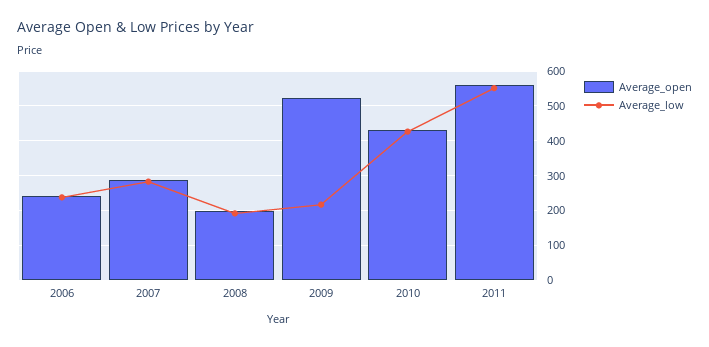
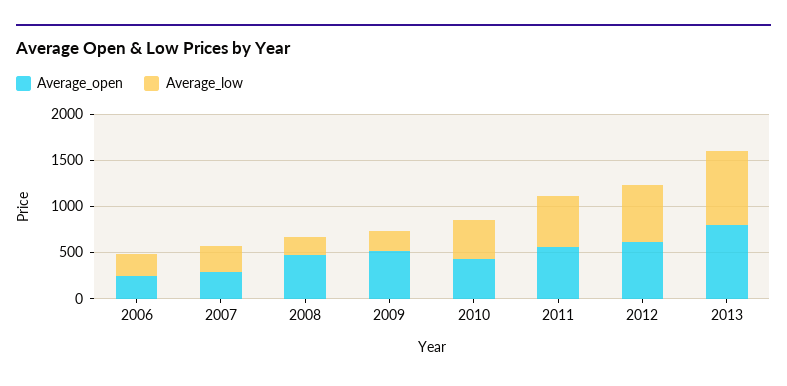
Average_open, 2008: 200 -> 500
Average_open, 2012: none -> 600
Average_low, 2012: none -> 600
Average_open, 2013: none -> 800
Average_low, 2013: none -> 800

